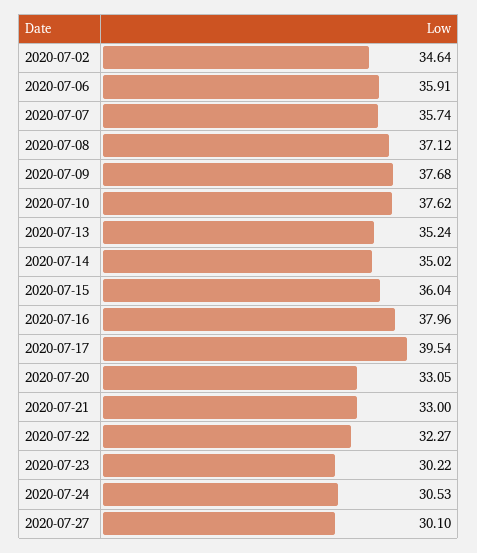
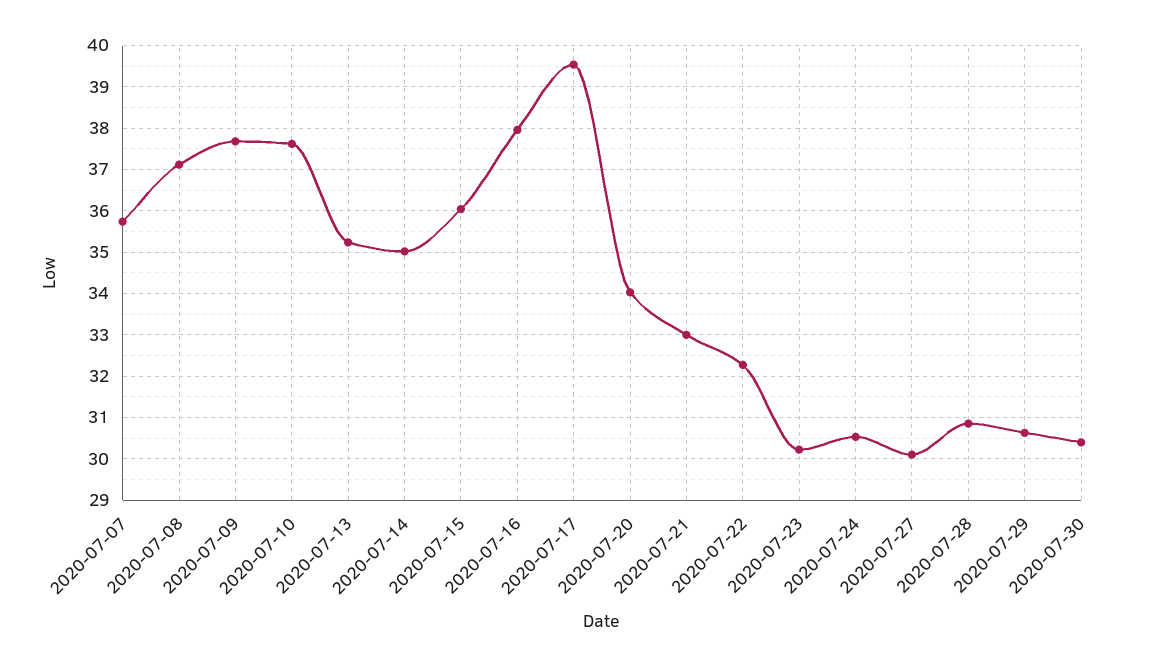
2020-07-02: 34.64 -> none
2020-07-06: 35.91 -> none
2020-07-20: 33.05 -> 34
2020-07-28: none -> 30.8
2020-07-29: none -> 30.6
2020-07-30: none -> 30.4

